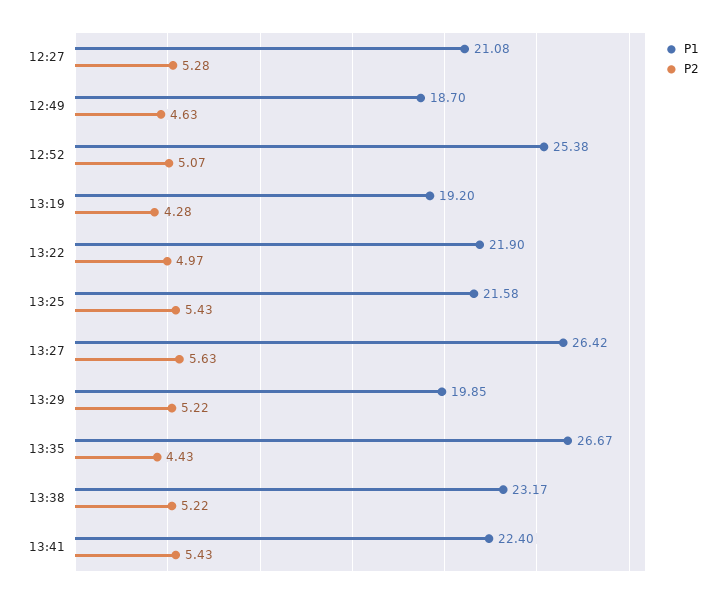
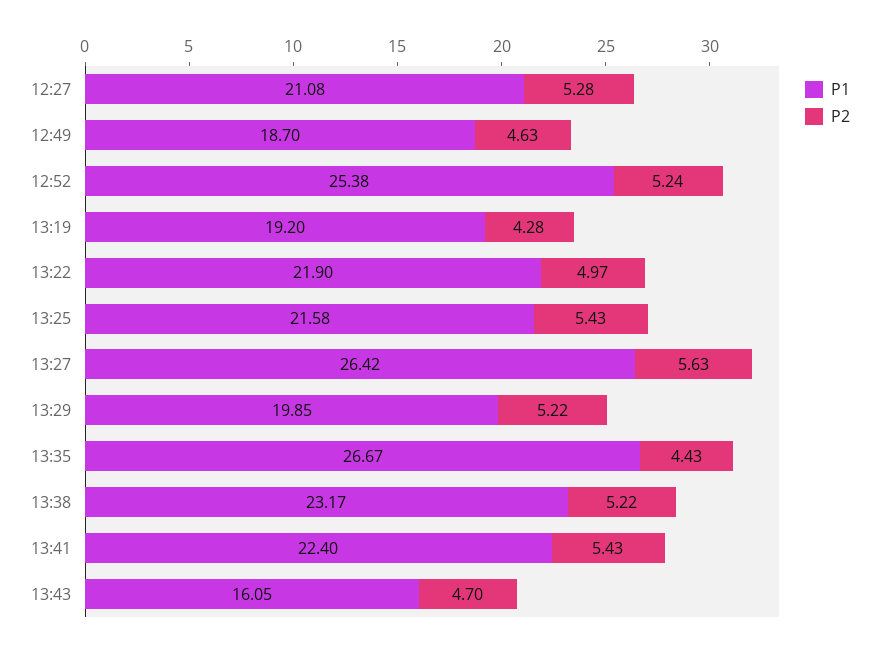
P2, 12:52: 5.07 -> 5.24
P1, 13:43: none -> 16.05
P2, 13:43: none -> 4.7

